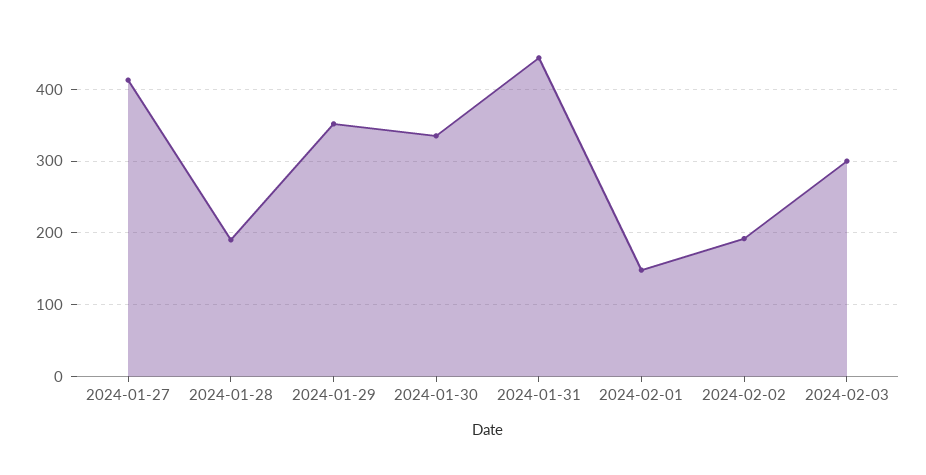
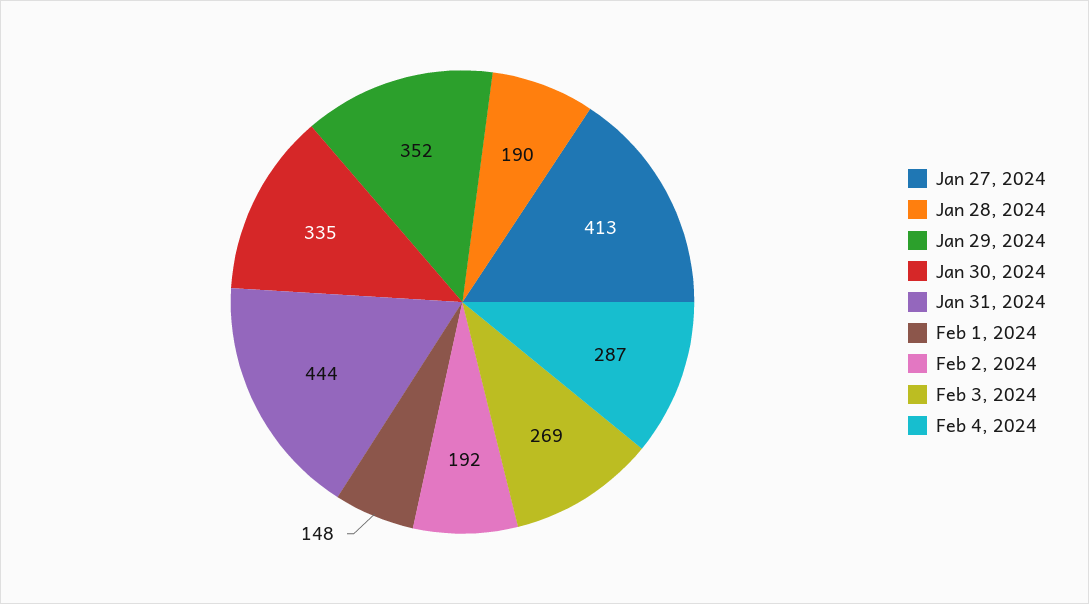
2024-02-03: 300 -> 269
Feb 4, 2024: none -> 287

